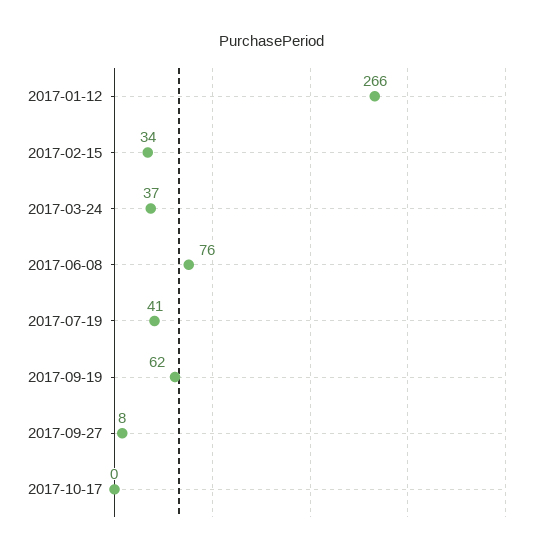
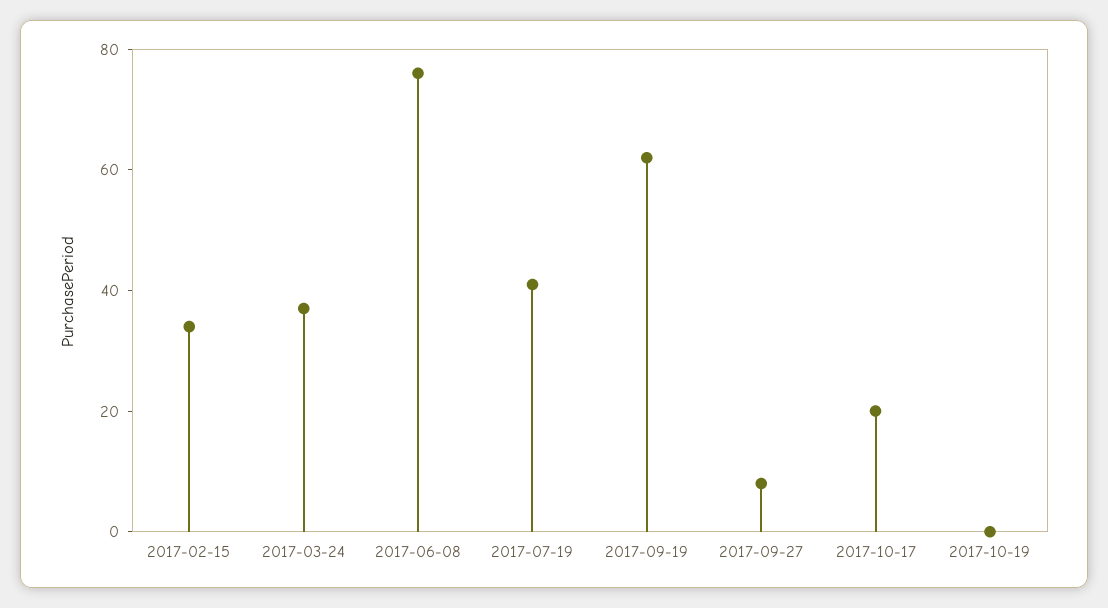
2017-01-12: 266 -> none
2017-10-17: 0 -> 20
2017-10-19: none -> 0

